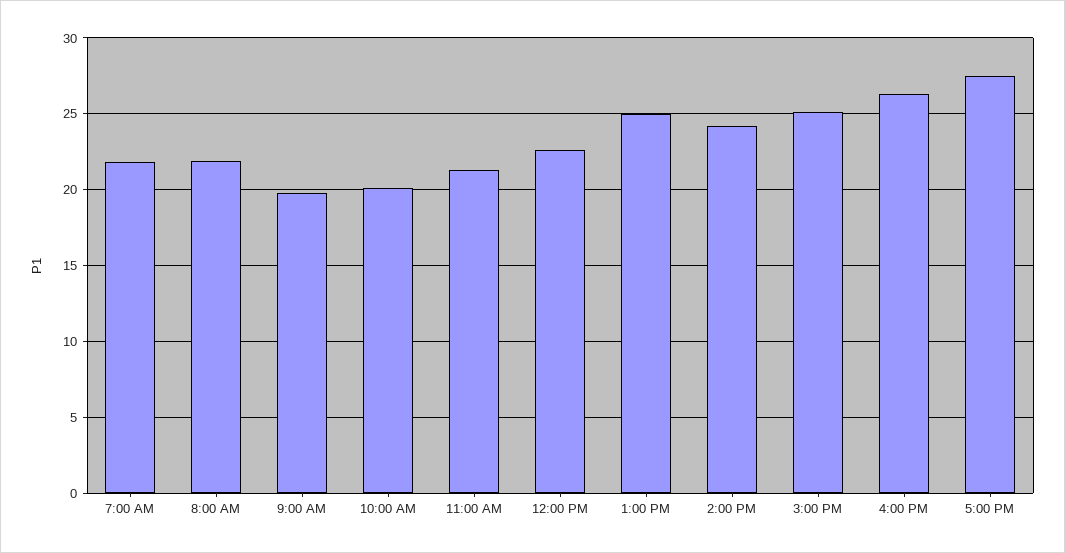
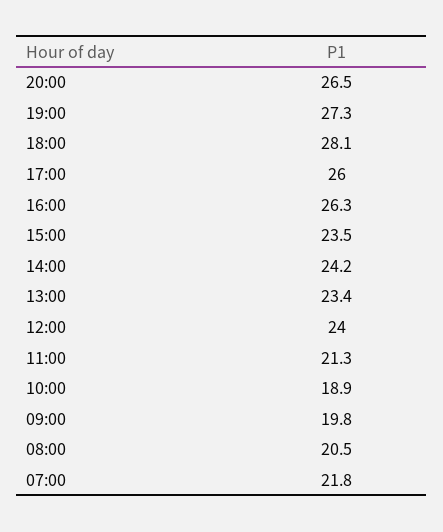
8:00 AM: 22 -> 20.5
10:00 AM: 20 -> 18.9
12:00 PM: 22.5 -> 24
1:00 PM: 25 -> 23.4
3:00 PM: 25 -> 23.5
5:00 PM: 27.5 -> 26
20:00: none -> 26.5
19:00: none -> 27.3
18:00: none -> 28.1

